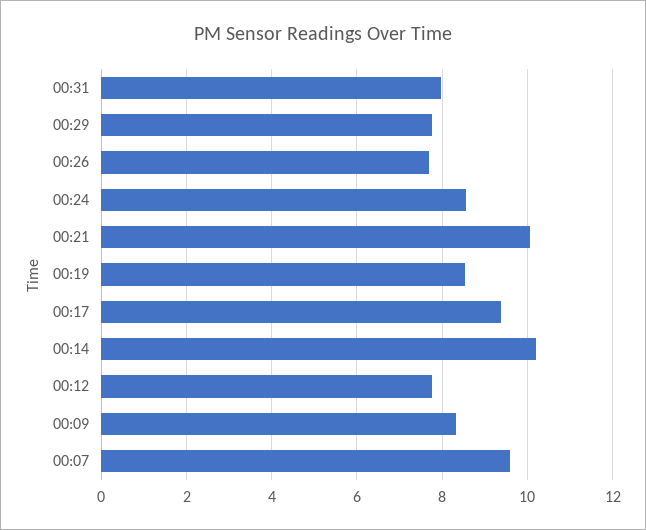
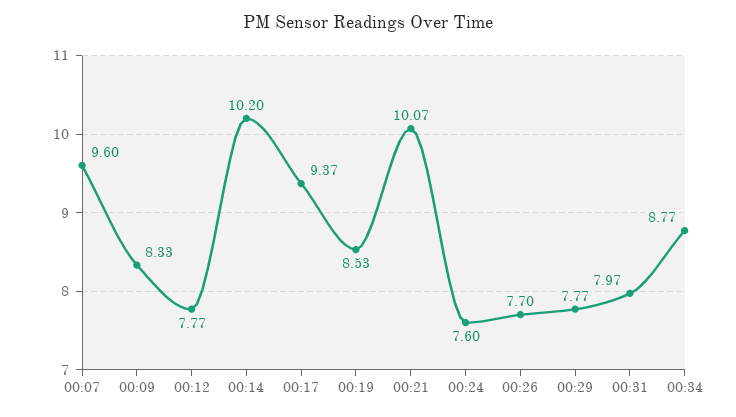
00:24: 8.6 -> 7.6
00:34: none -> 8.77

